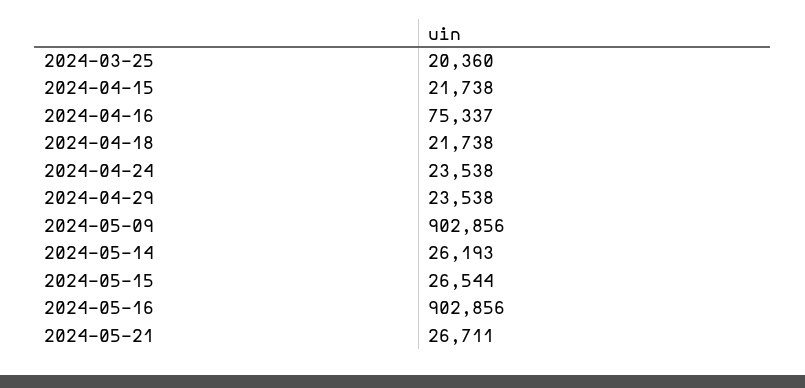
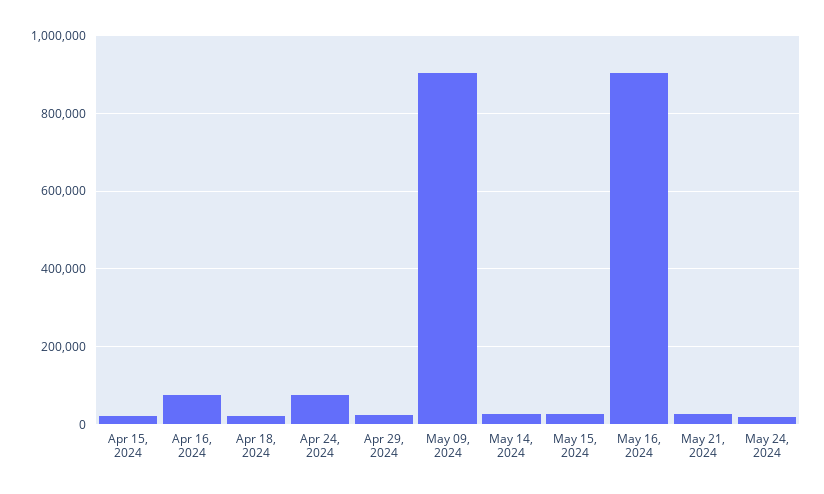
2024-03-25: 20360 -> none
2024-04-24: 23538 -> 80000
May 24, 2024: none -> 20000

